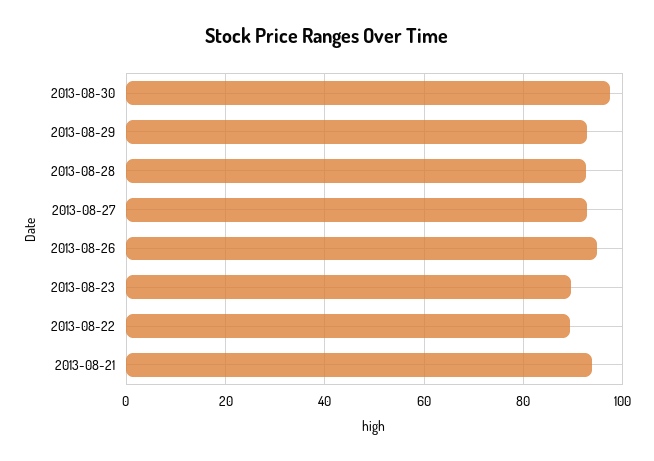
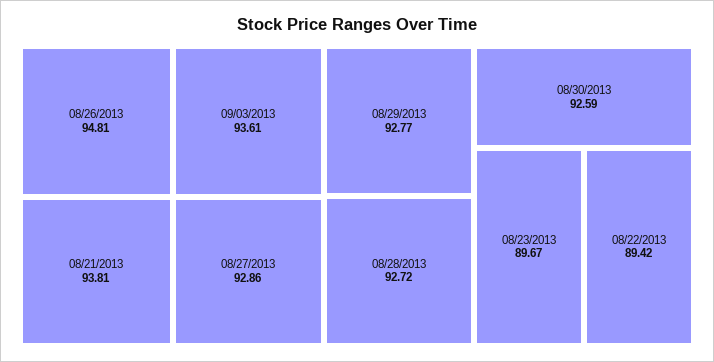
2013-08-30: 98 -> 92.59
09/03/2013: none -> 93.61

